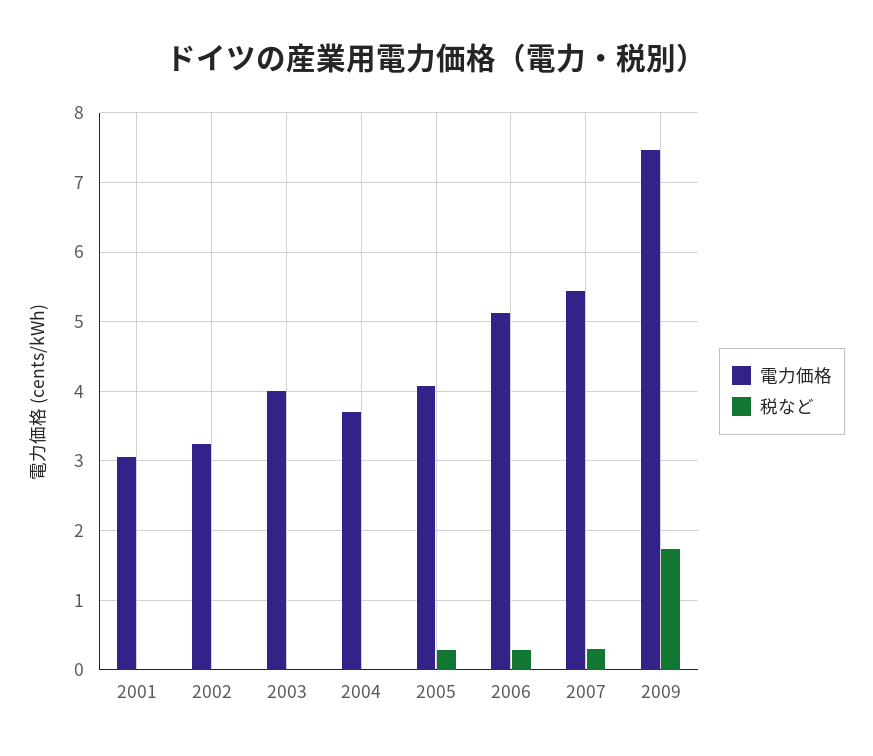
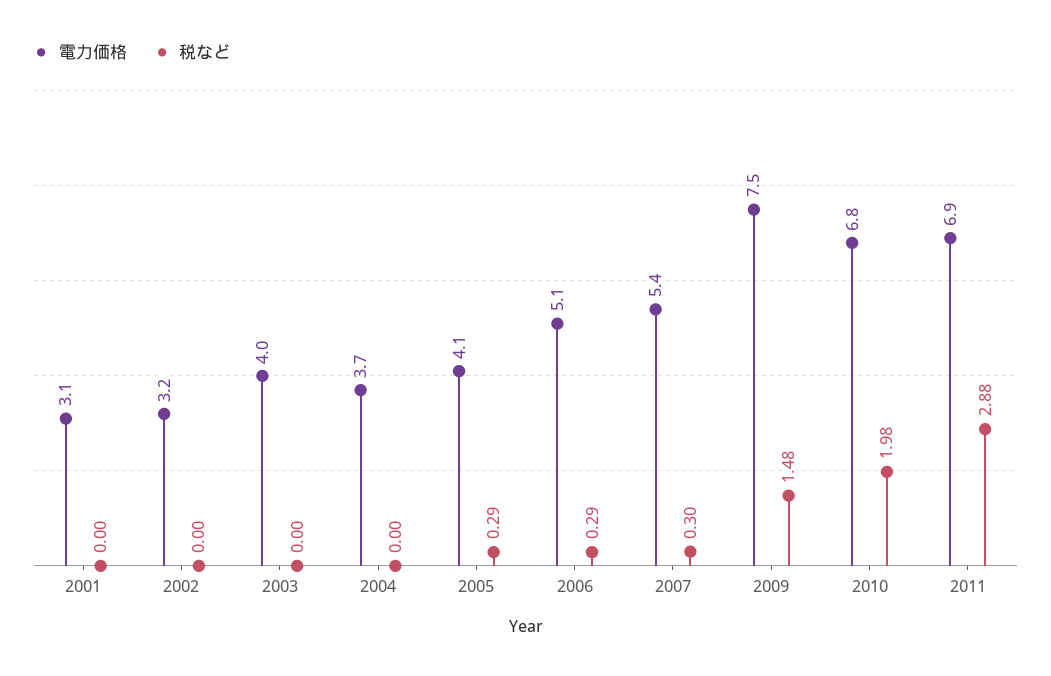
税など, 2009: 1.7 -> 1.48
電力価格, 2010: none -> 6.8
税など, 2010: none -> 1.98
電力価格, 2011: none -> 6.9
税など, 2011: none -> 2.88

